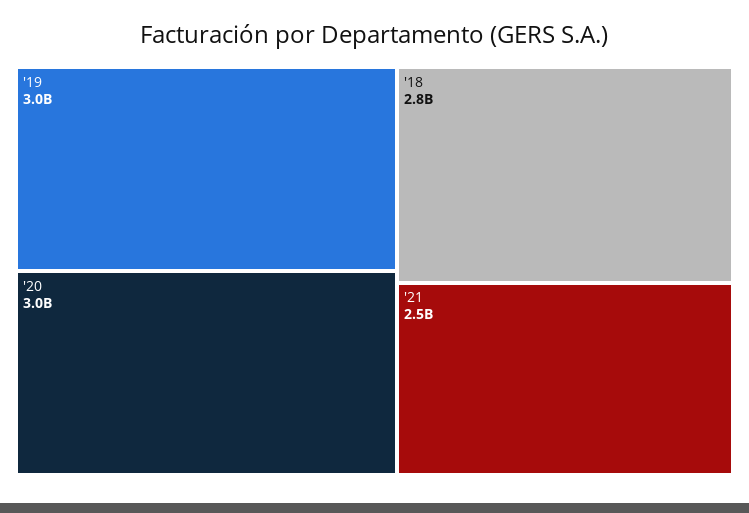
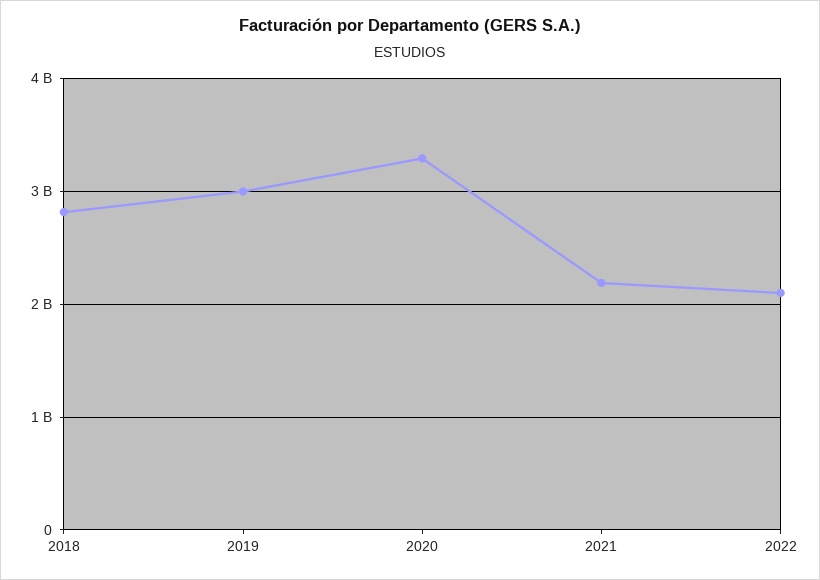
'20: 3000000000 -> 3300000000
'21: 2500000000 -> 2200000000
2022: none -> 2100000000

